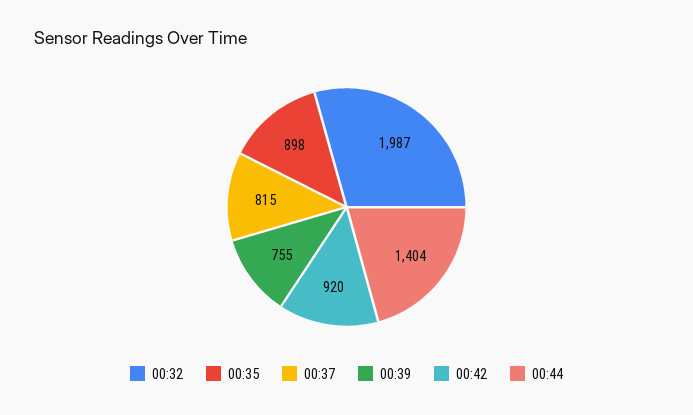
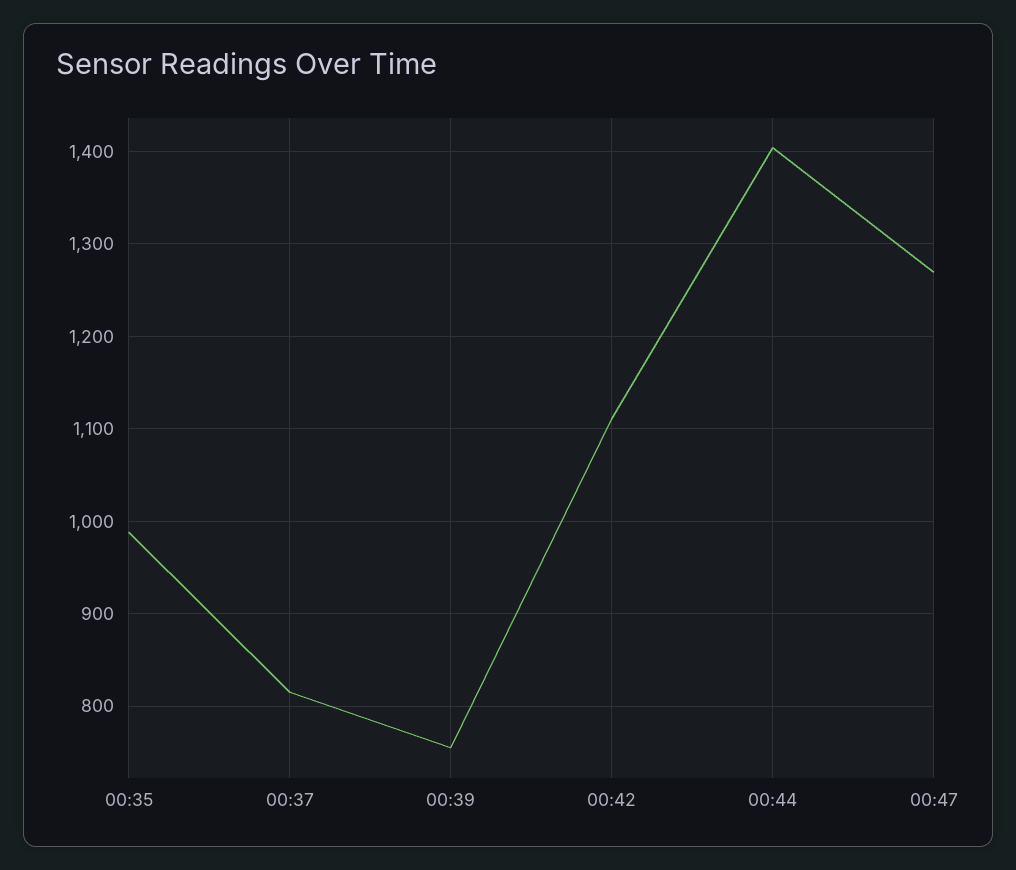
00:32: 1987 -> none
00:35: 898 -> 990
00:42: 920 -> 1110
00:47: none -> 1270

